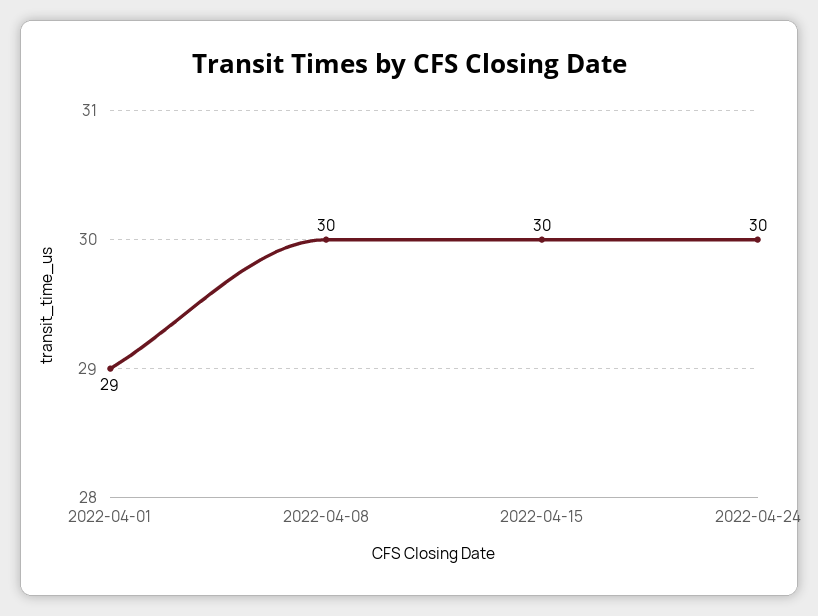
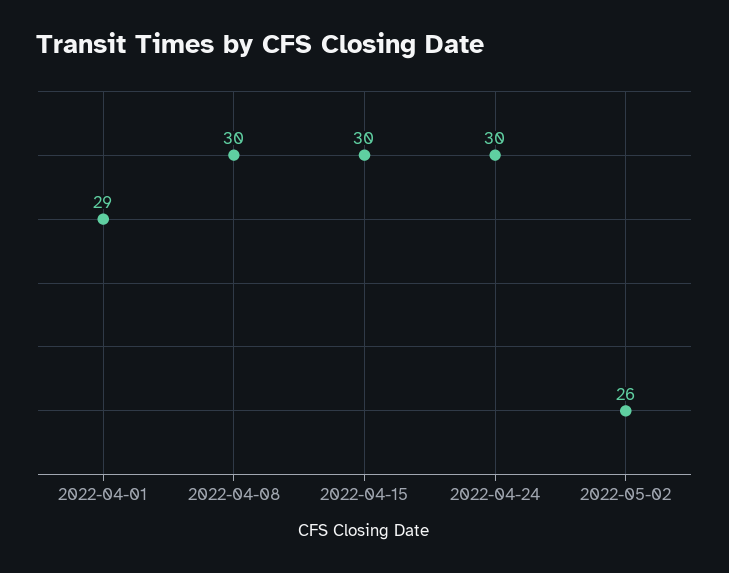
2022-05-02: none -> 26

